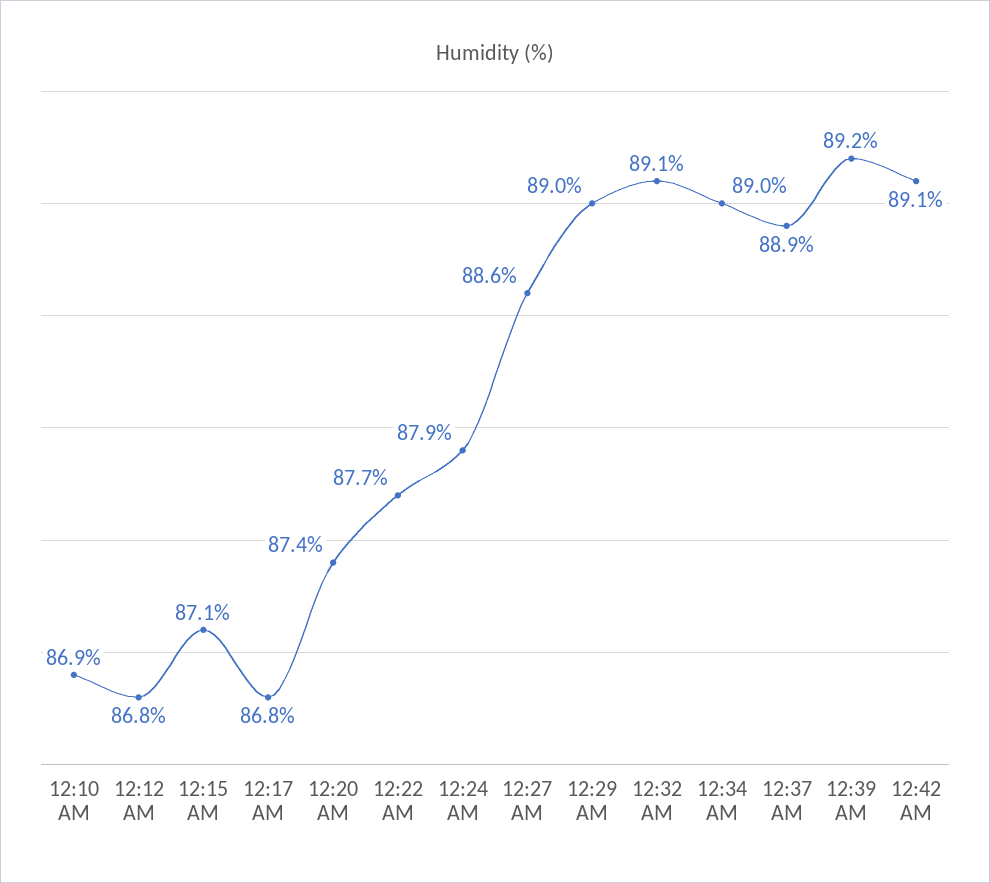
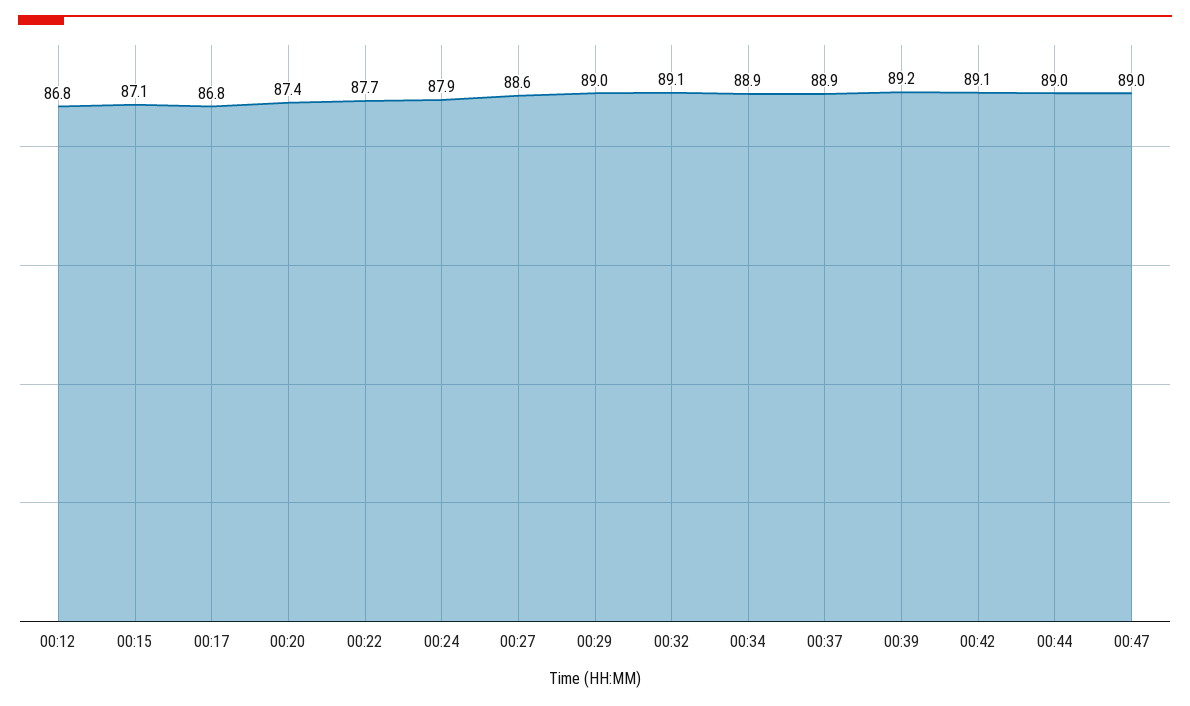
12:10 AM: 86.9 -> none
12:34 AM: 89 -> 88.9
00:44: none -> 89
00:47: none -> 89

